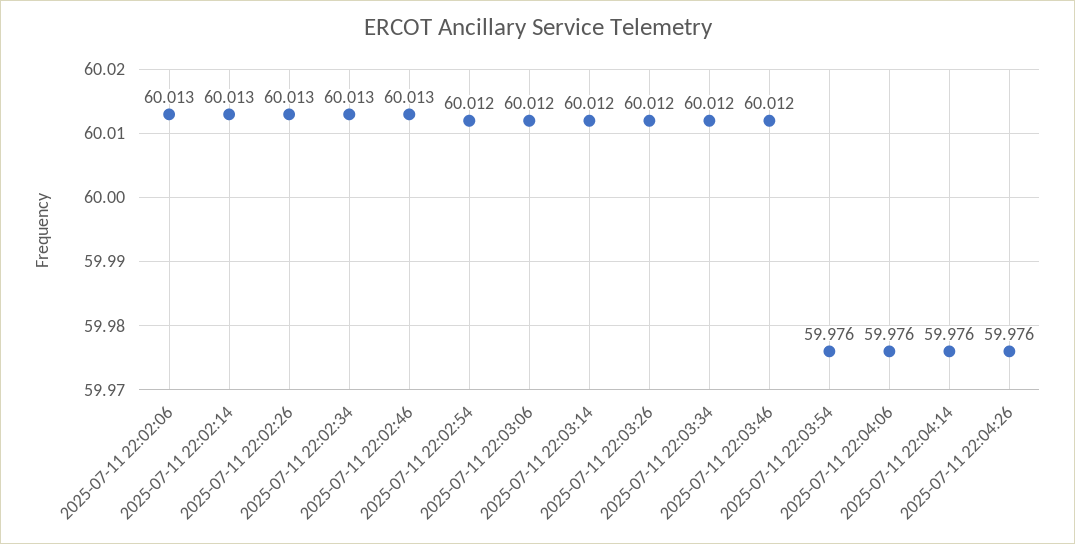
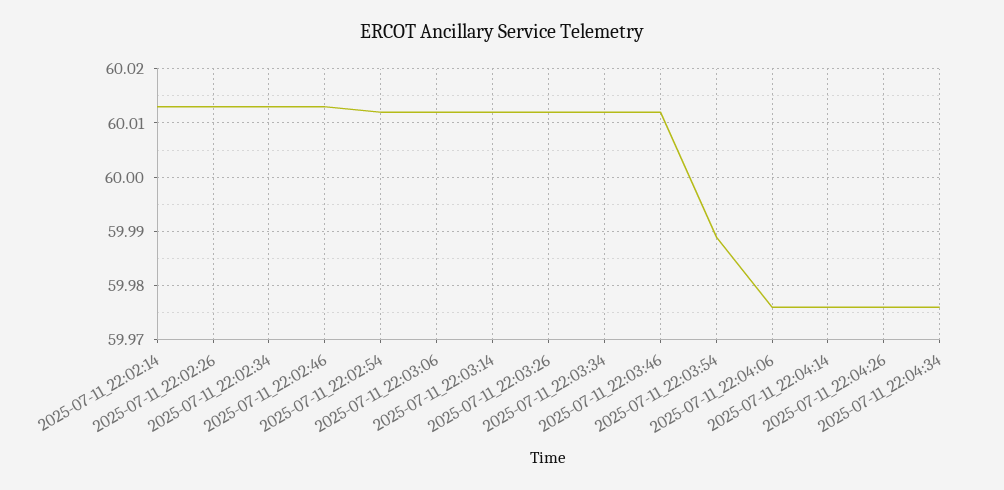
2025-07-11 22:02:06: 60.013 -> none
2025-07-11 22:03:54: 59.976 -> 59.99
2025-07-11_22:04:34: none -> 59.975

